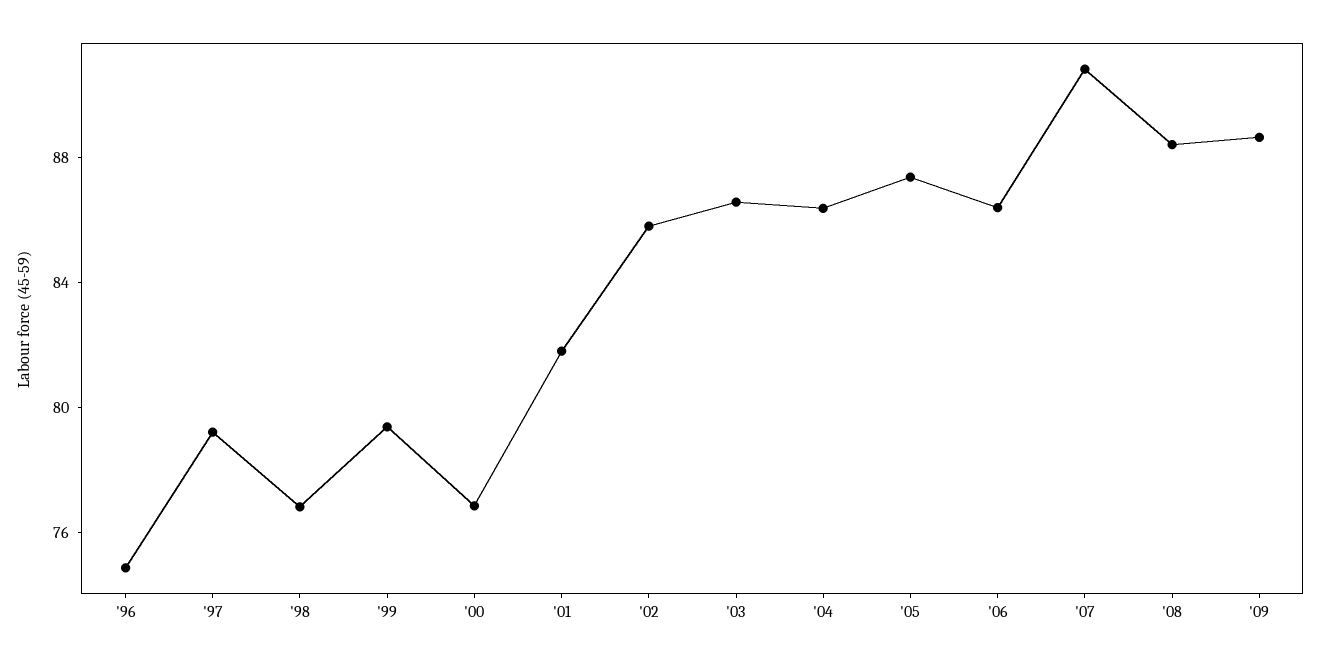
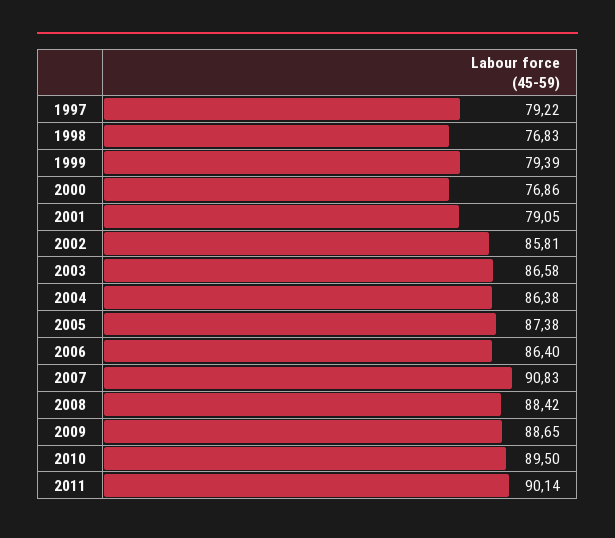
'96: 75 -> none
'01: 82 -> 79.05
2010: none -> 89.5
2011: none -> 90.14

